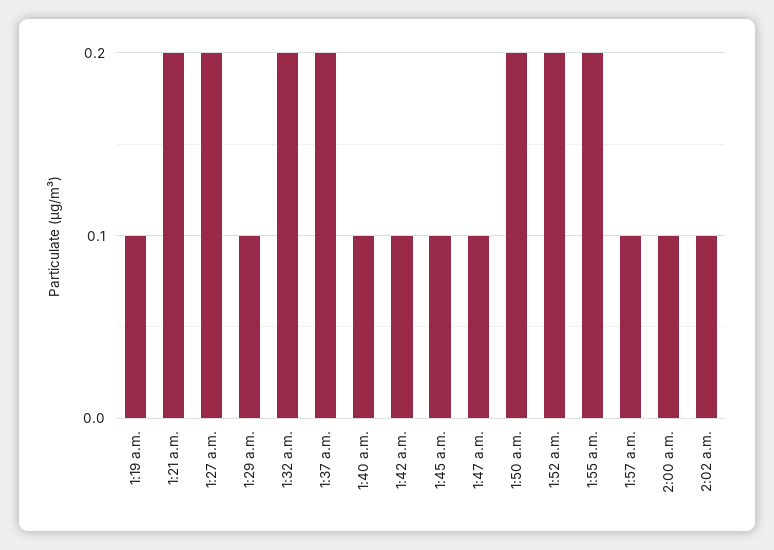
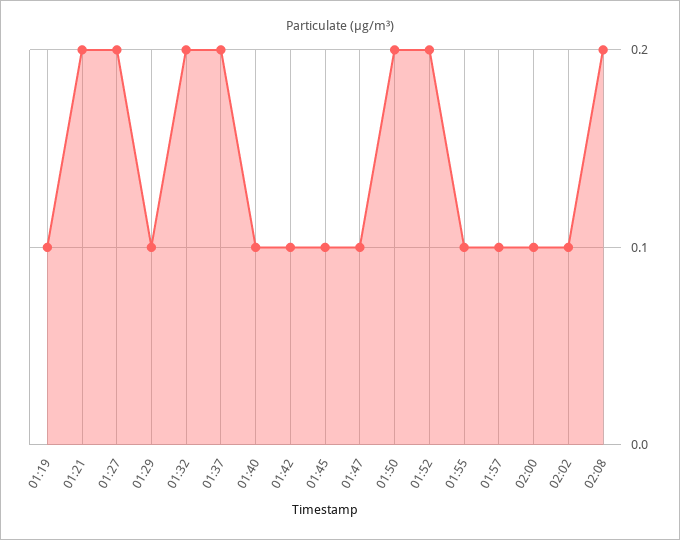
1:55 a.m.: 0.2 -> 0.1
02:08: none -> 0.2

